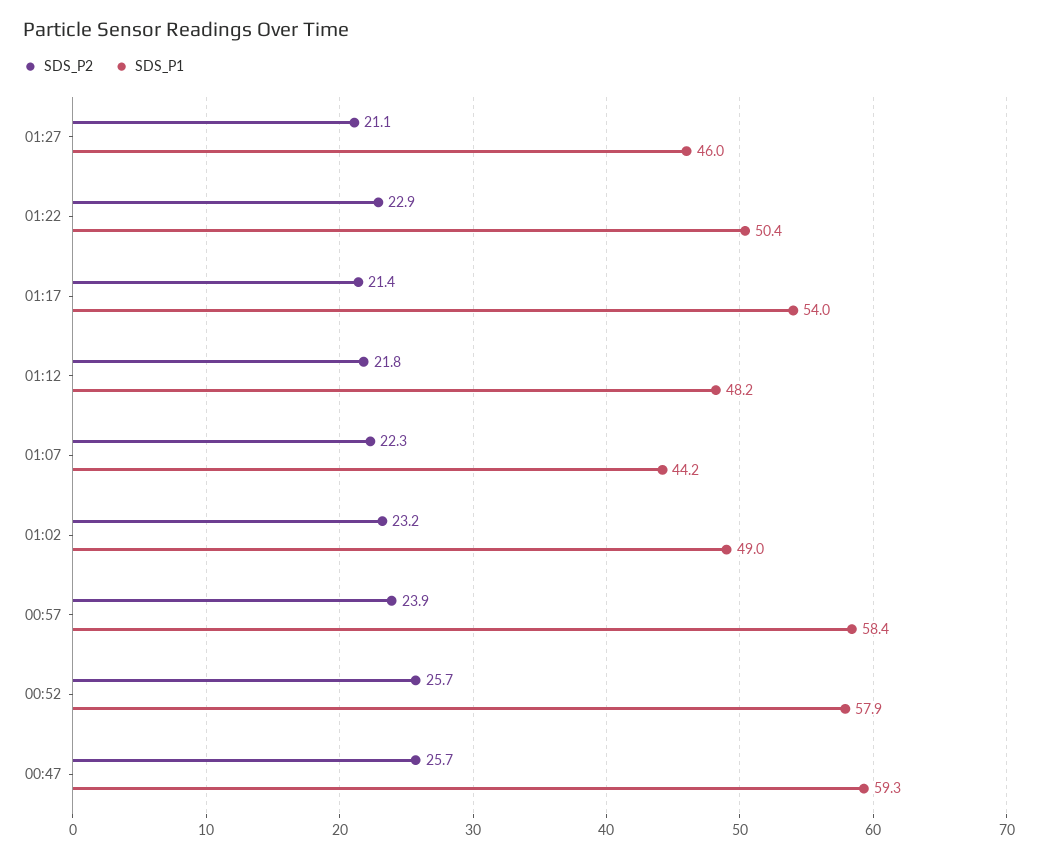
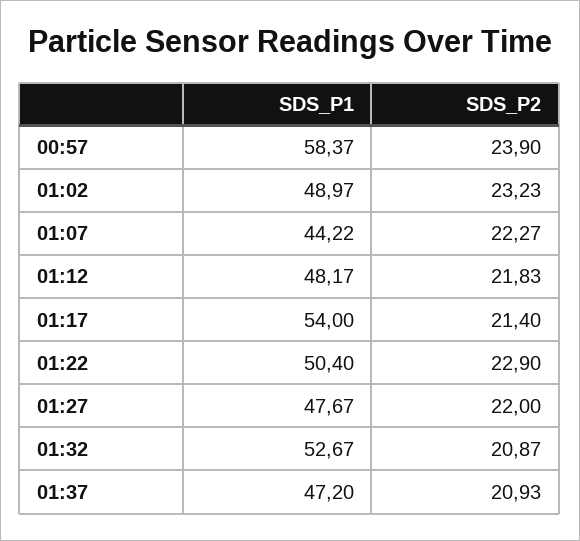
SDS_P2, 01:27: 21.1 -> 22
SDS_P1, 01:27: 46 -> 47.67
SDS_P2, 00:52: 25.7 -> none
SDS_P1, 00:52: 57.9 -> none
SDS_P2, 00:47: 25.7 -> none
SDS_P1, 00:47: 59.3 -> none
SDS_P1, 01:32: none -> 52.67
SDS_P2, 01:32: none -> 20.87
SDS_P1, 01:37: none -> 47.2
SDS_P2, 01:37: none -> 20.93

